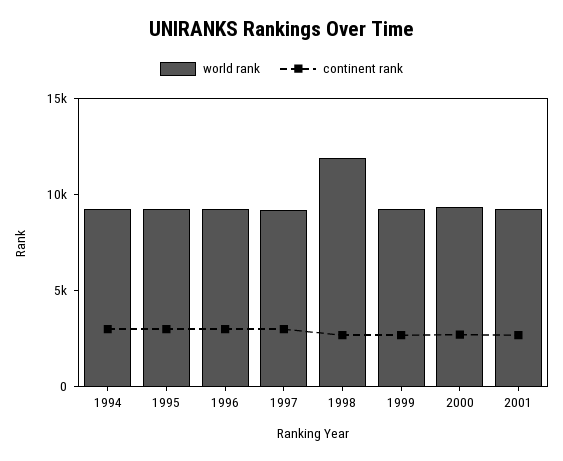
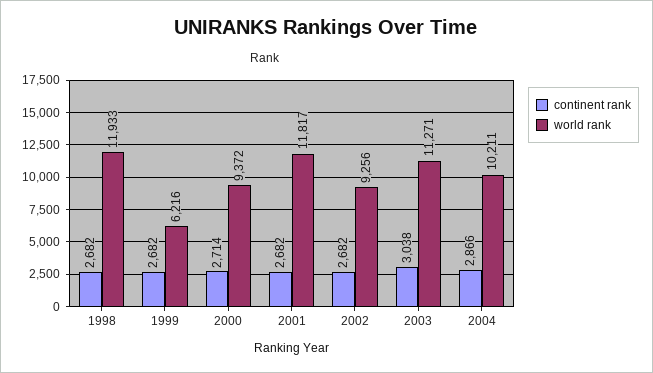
world rank, 1994: 9000 -> none
continent rank, 1994: 3000 -> none
world rank, 1995: 9000 -> none
continent rank, 1995: 3000 -> none
world rank, 1996: 9000 -> none
continent rank, 1996: 3000 -> none
world rank, 1997: 9000 -> none
continent rank, 1997: 3000 -> none
world rank, 1999: 9000 -> 6216
world rank, 2001: 9000 -> 11817
continent rank, 2002: none -> 2682
world rank, 2002: none -> 9256
continent rank, 2003: none -> 3038
world rank, 2003: none -> 11271
continent rank, 2004: none -> 2866
world rank, 2004: none -> 10211

